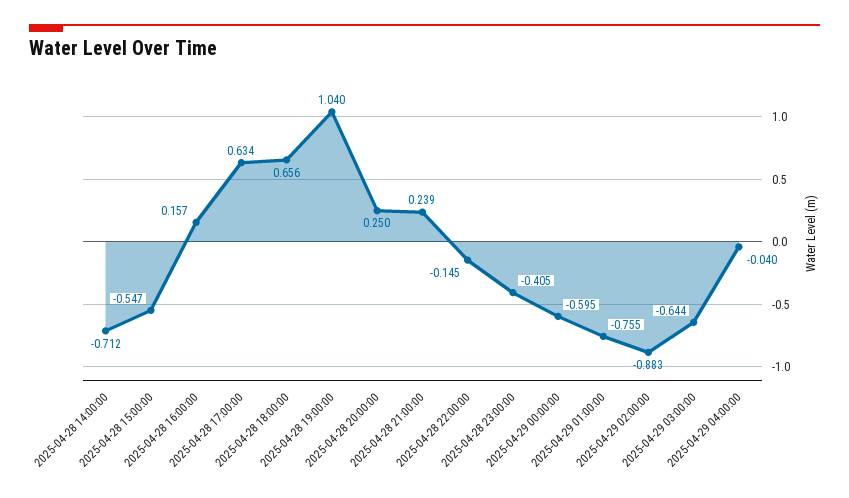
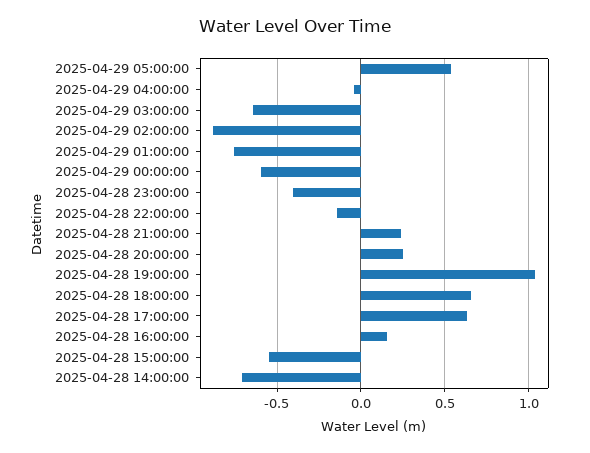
2025-04-29 05:00:00: none -> 0.55

